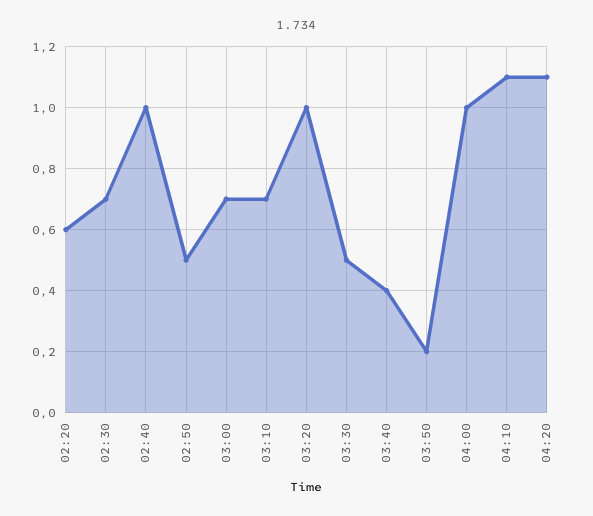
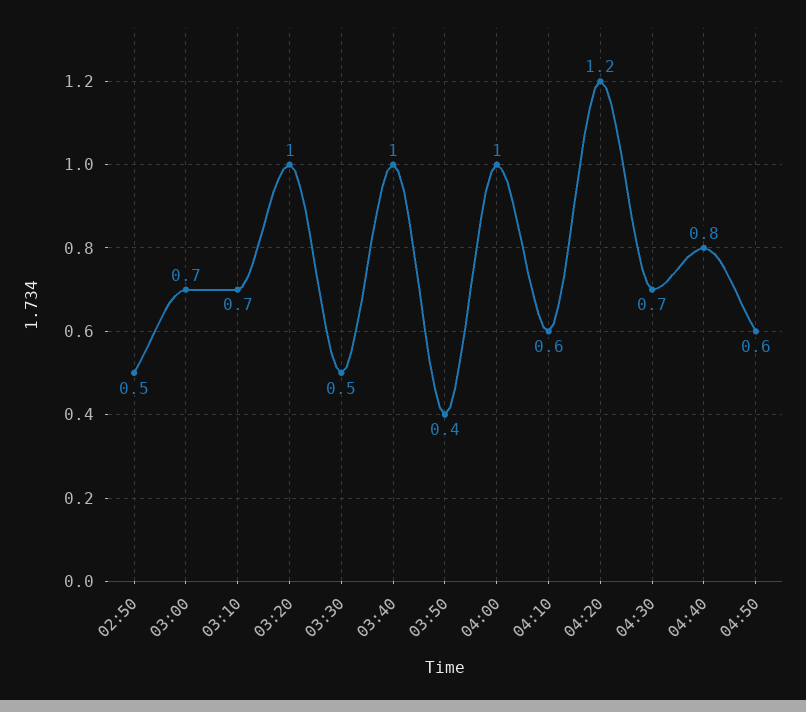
02:20: 0.6 -> none
02:30: 0.7 -> none
02:40: 1 -> none
03:40: 0.4 -> 1
03:50: 0.2 -> 0.4
04:10: 1.1 -> 0.6
04:20: 1.1 -> 1.2
04:30: none -> 0.7
04:40: none -> 0.8
04:50: none -> 0.6

